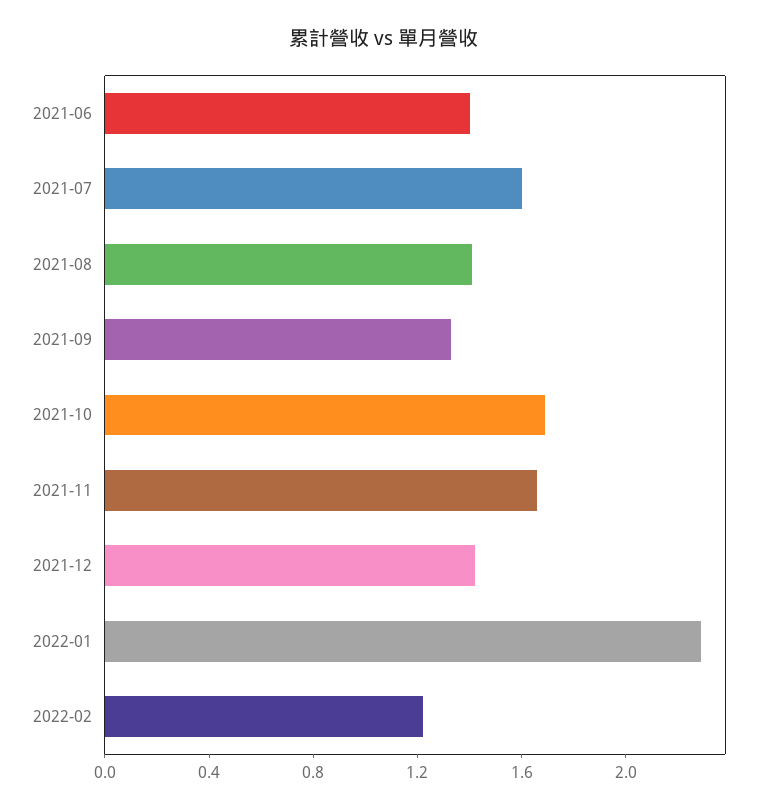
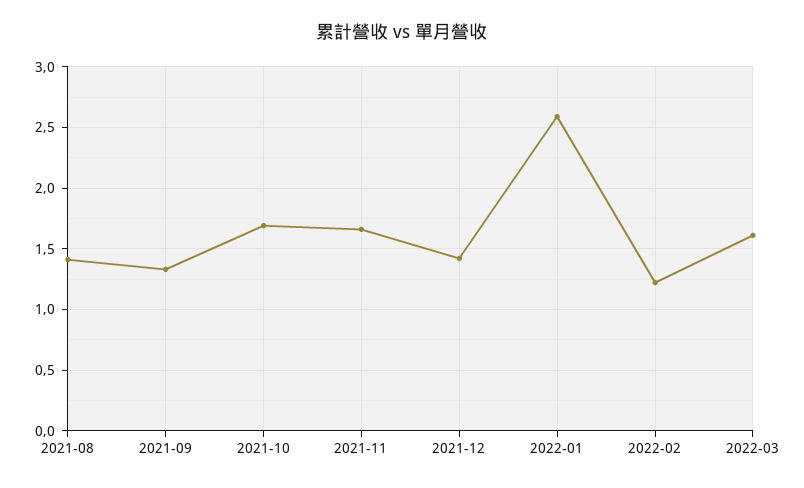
2021-06: 1.4 -> none
2021-07: 1.6 -> none
2022-01: 2.3 -> 2.6
2022-03: none -> 1.6

